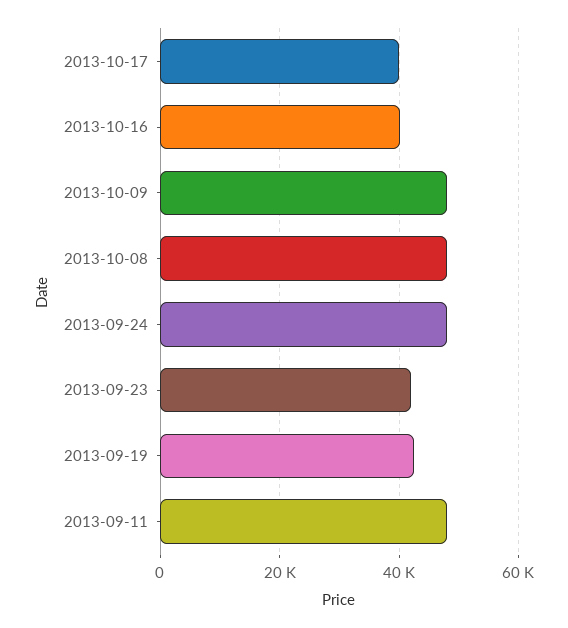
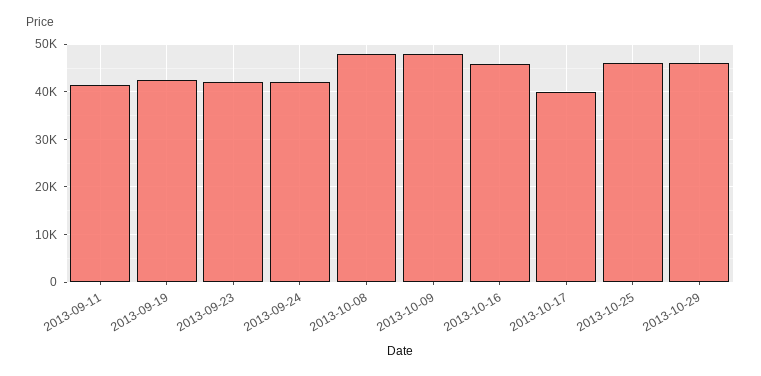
2013-10-16: 40000 -> 46000
2013-09-24: 48000 -> 42000
2013-09-11: 48000 -> 42000
2013-10-25: none -> 46000
2013-10-29: none -> 46000

